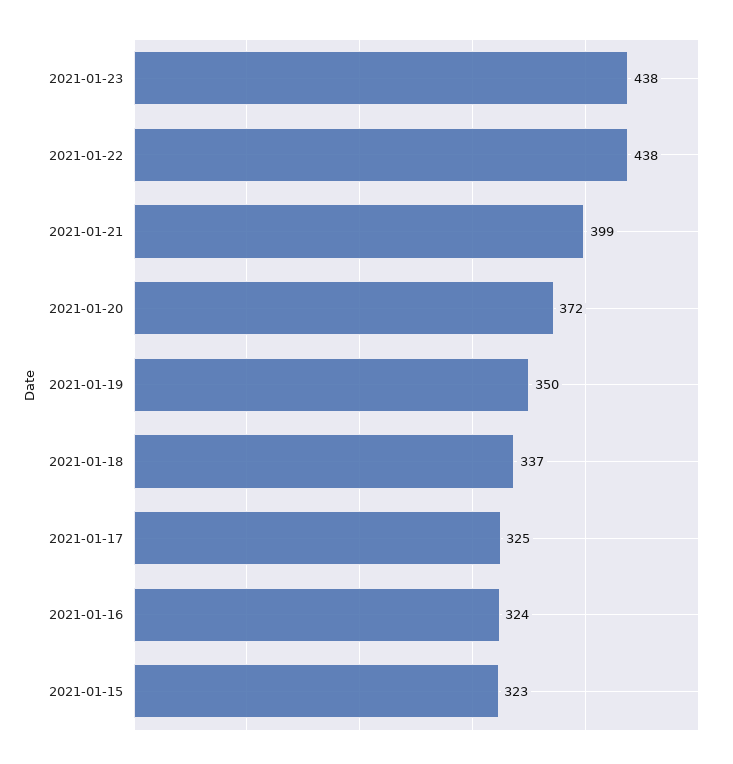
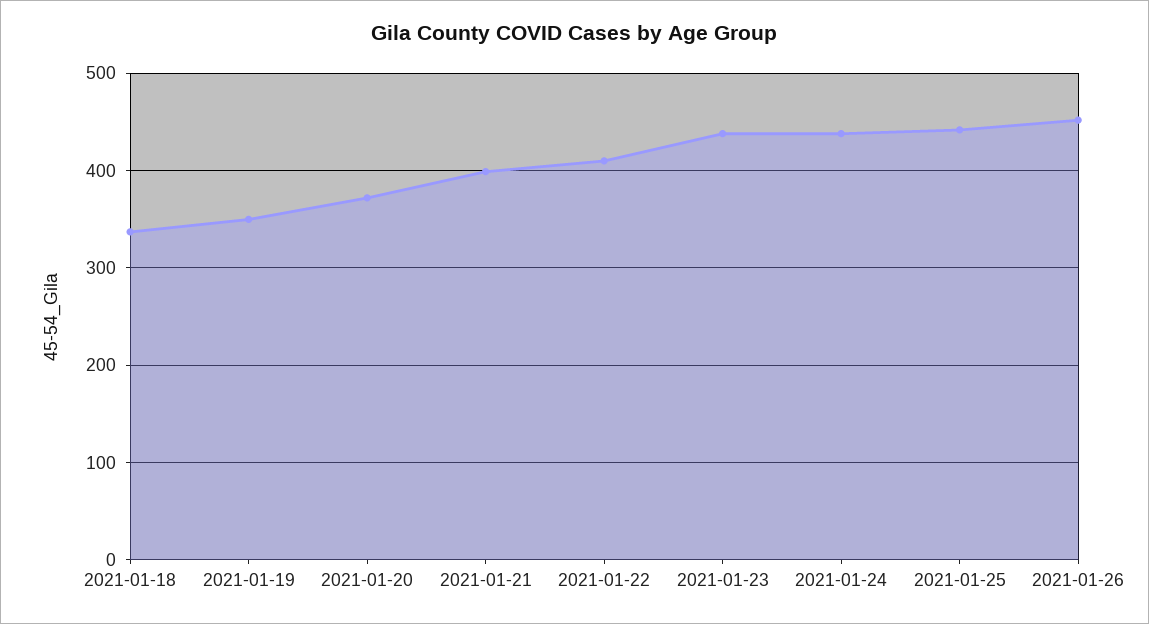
2021-01-22: 438 -> 410
2021-01-17: 325 -> none
2021-01-16: 324 -> none
2021-01-15: 323 -> none
2021-01-24: none -> 440
2021-01-25: none -> 440
2021-01-26: none -> 450

